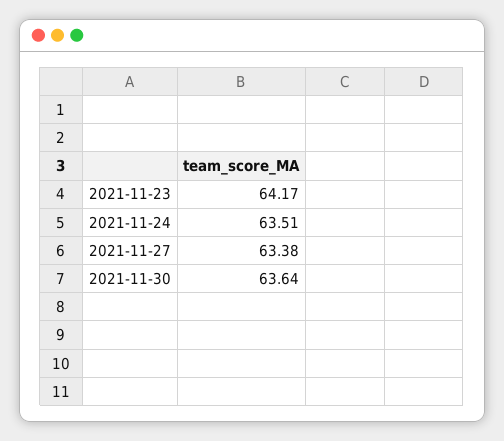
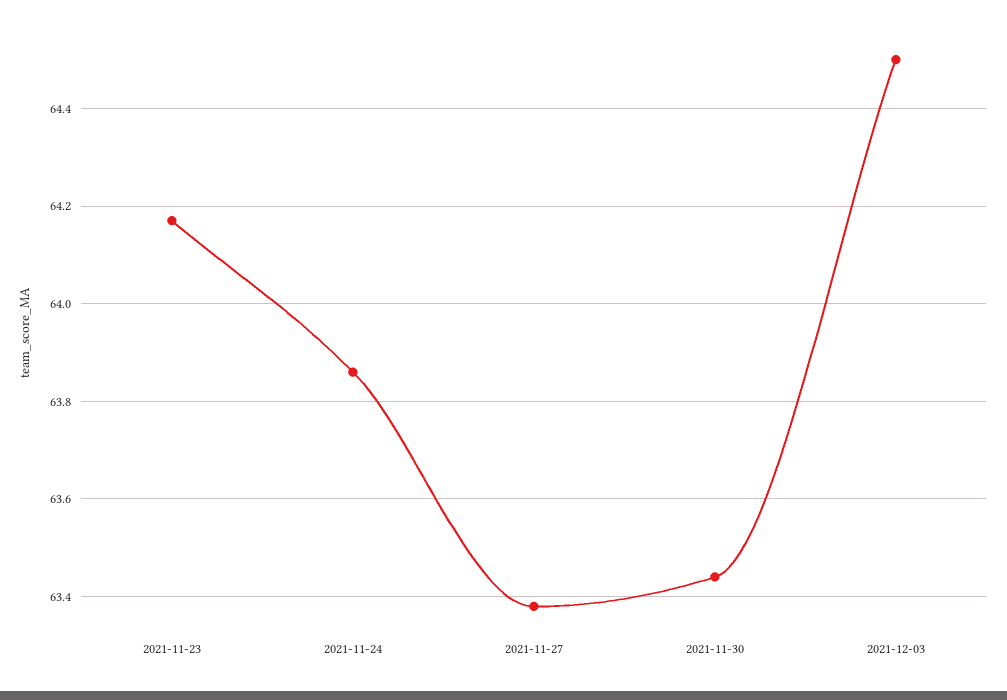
2021-11-24: 63.51 -> 63.85
2021-11-30: 63.64 -> 63.45
2021-12-03: none -> 64.5

